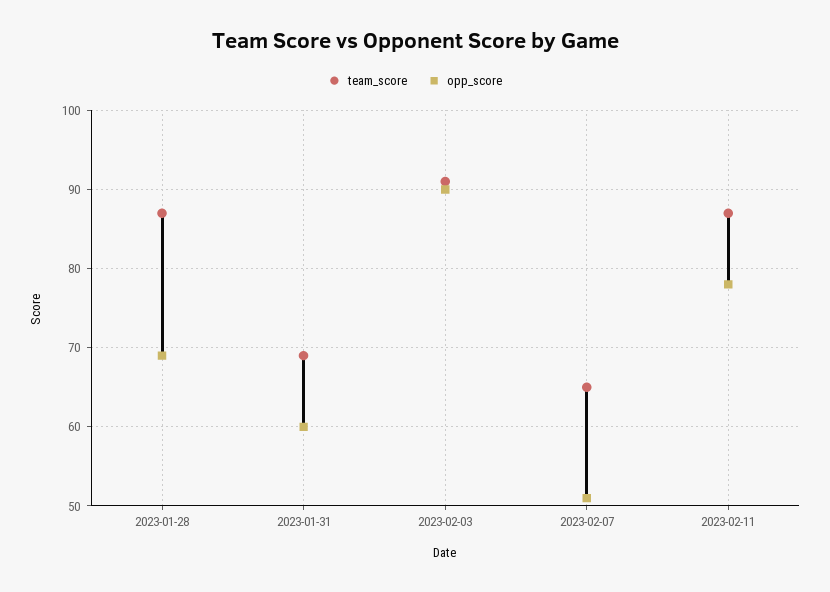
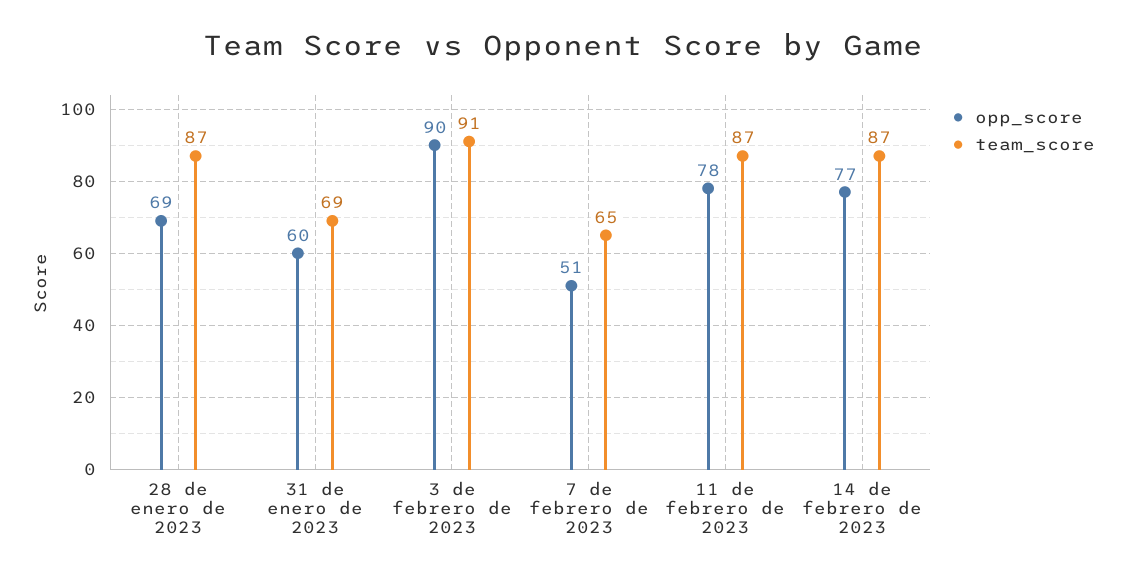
opp_score, 14 de febrero de 2023: none -> 77
team_score, 14 de febrero de 2023: none -> 87

